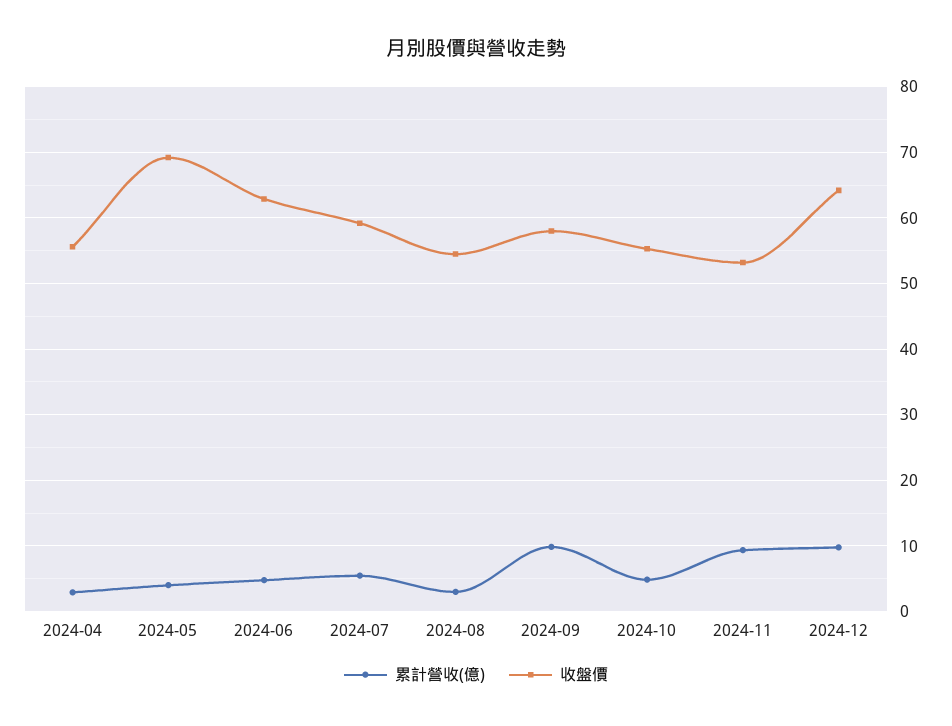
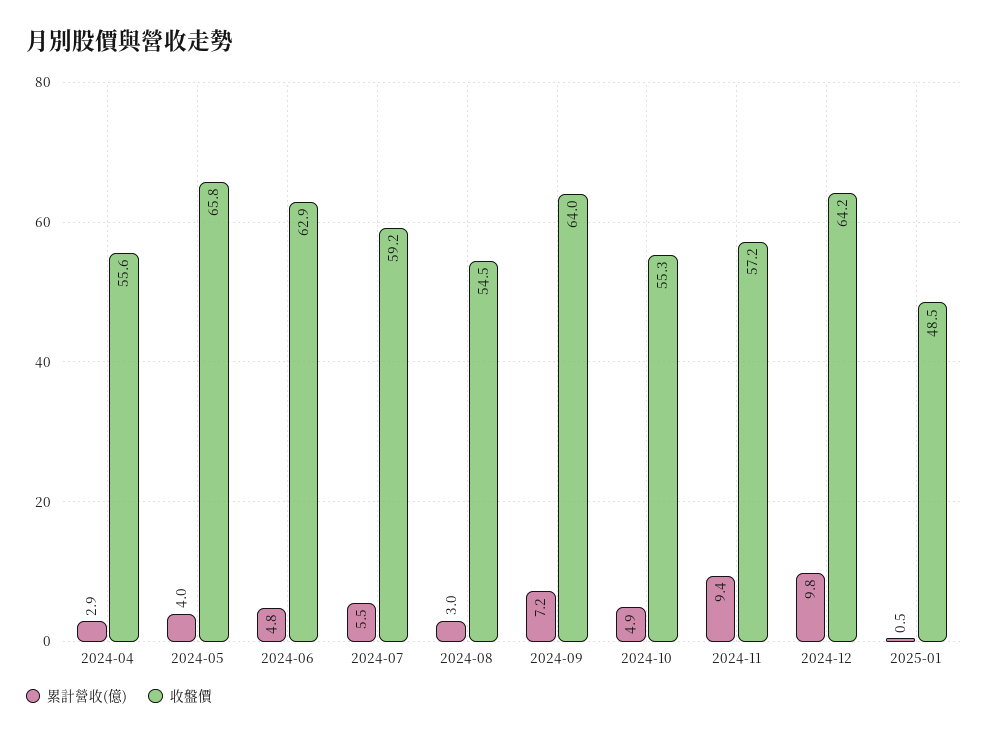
收盤價, 2024-05: 69 -> 65.8
累計營收(億), 2024-09: 10 -> 7.2
收盤價, 2024-09: 58 -> 64
收盤價, 2024-11: 53 -> 57.2
累計營收(億), 2025-01: none -> 0.5
收盤價, 2025-01: none -> 48.5

